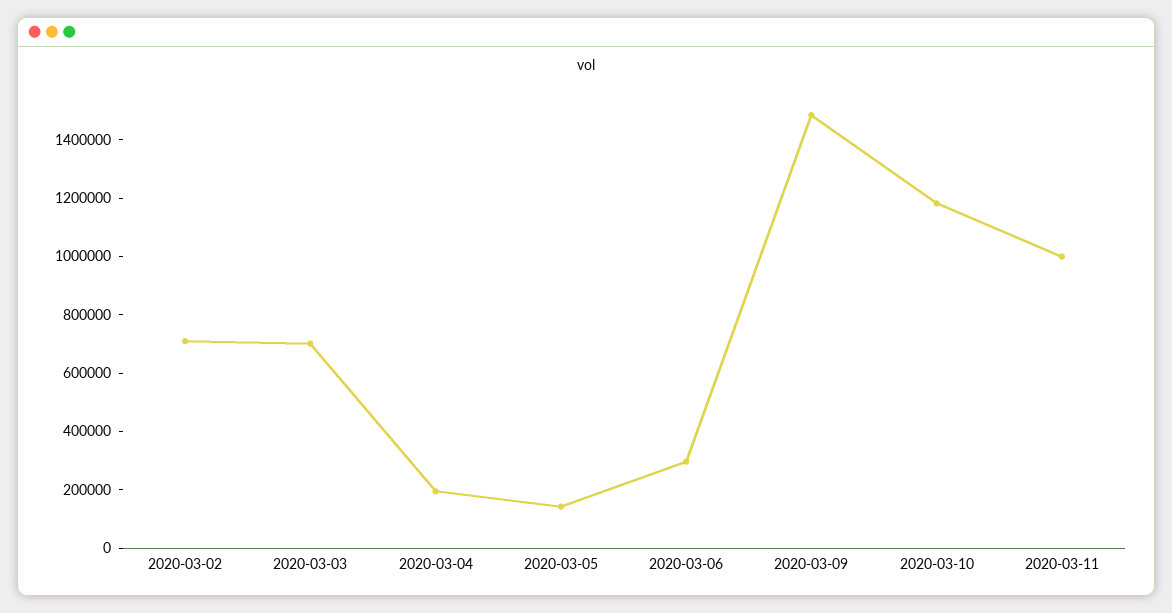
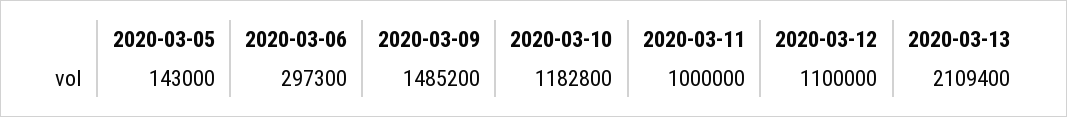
2020-03-02: 700000 -> none
2020-03-03: 700000 -> none
2020-03-04: 200000 -> none
2020-03-12: none -> 1100000
2020-03-13: none -> 2109400

